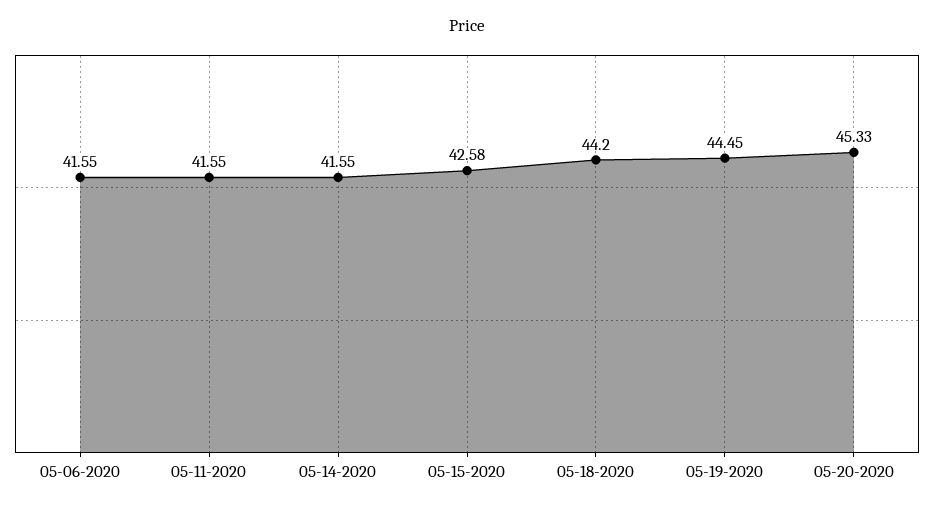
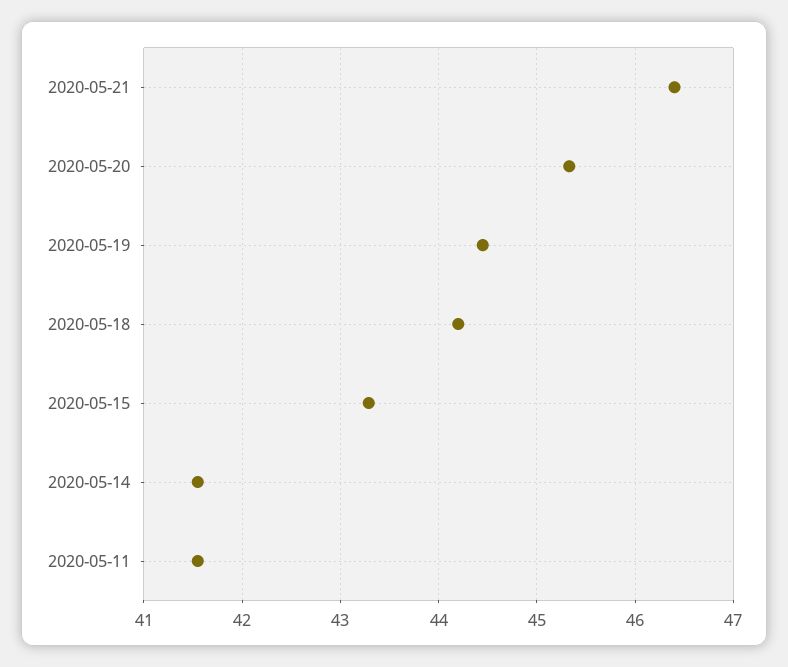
05-06-2020: 41.55 -> none
05-15-2020: 42.58 -> 43.3
2020-05-21: none -> 46.4

